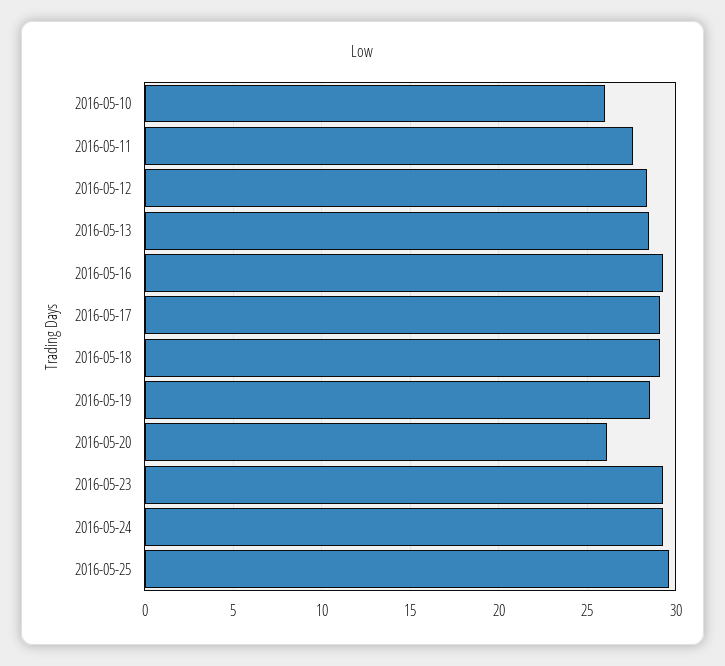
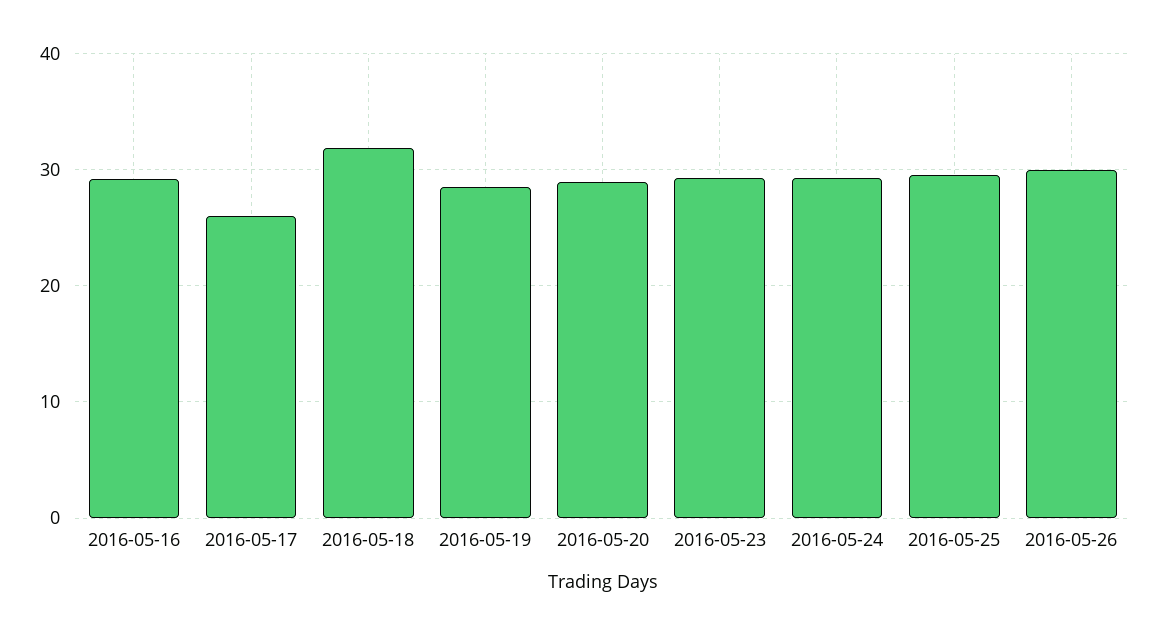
2016-05-10: 26 -> none
2016-05-11: 27.5 -> none
2016-05-12: 28.5 -> none
2016-05-13: 28.5 -> none
2016-05-17: 29 -> 26
2016-05-18: 29 -> 32
2016-05-20: 26 -> 29
2016-05-26: none -> 30

